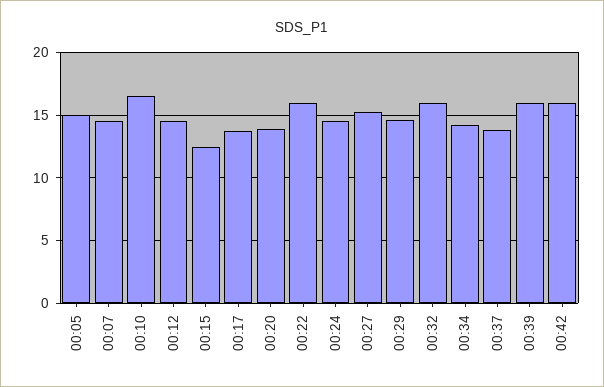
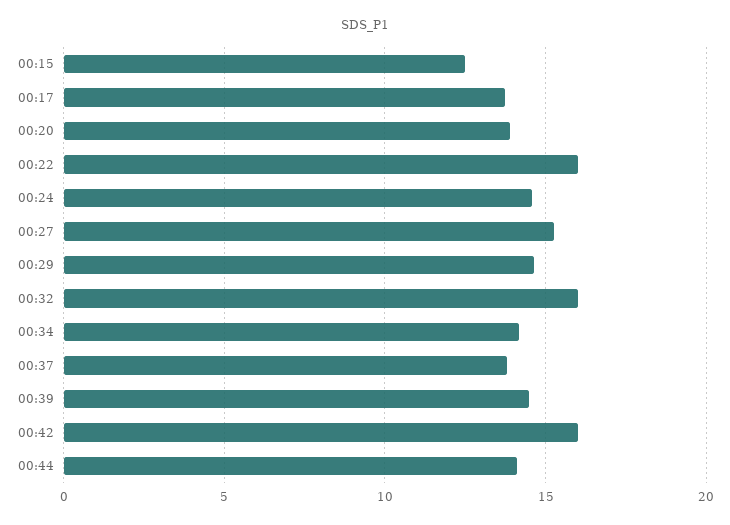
00:05: 15 -> none
00:07: 14.5 -> none
00:10: 16.5 -> none
00:12: 14.5 -> none
00:39: 16 -> 14.5
00:44: none -> 14

